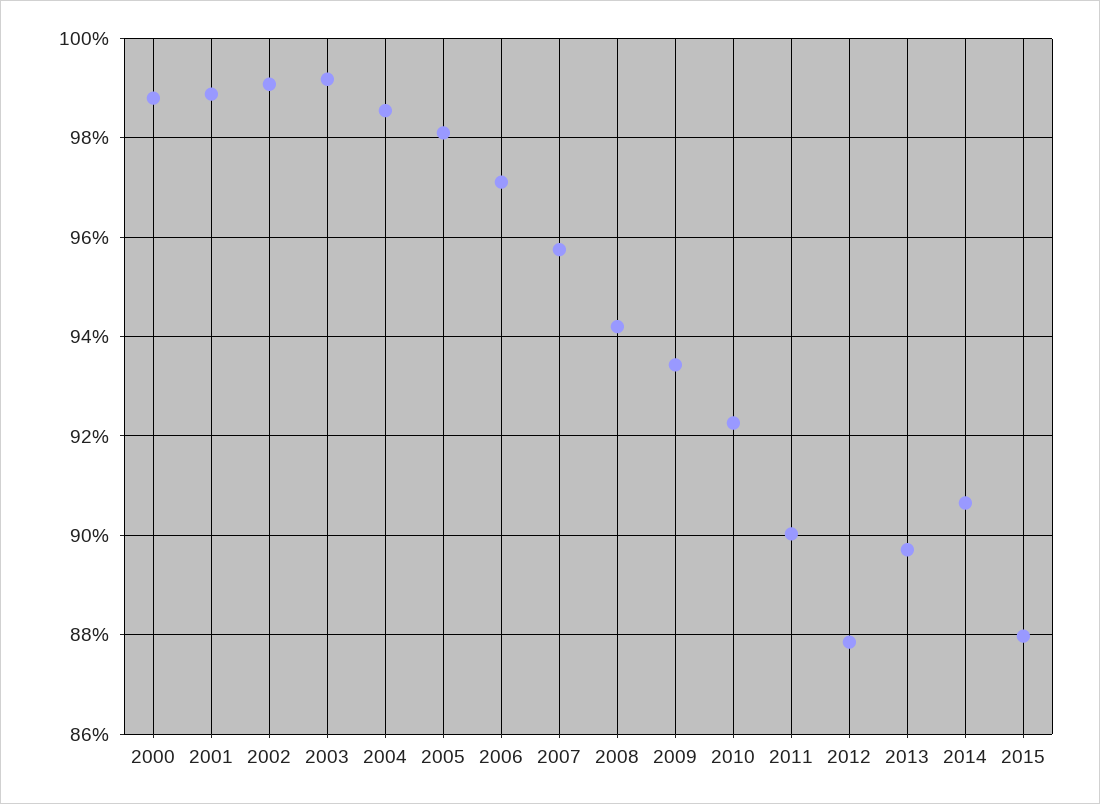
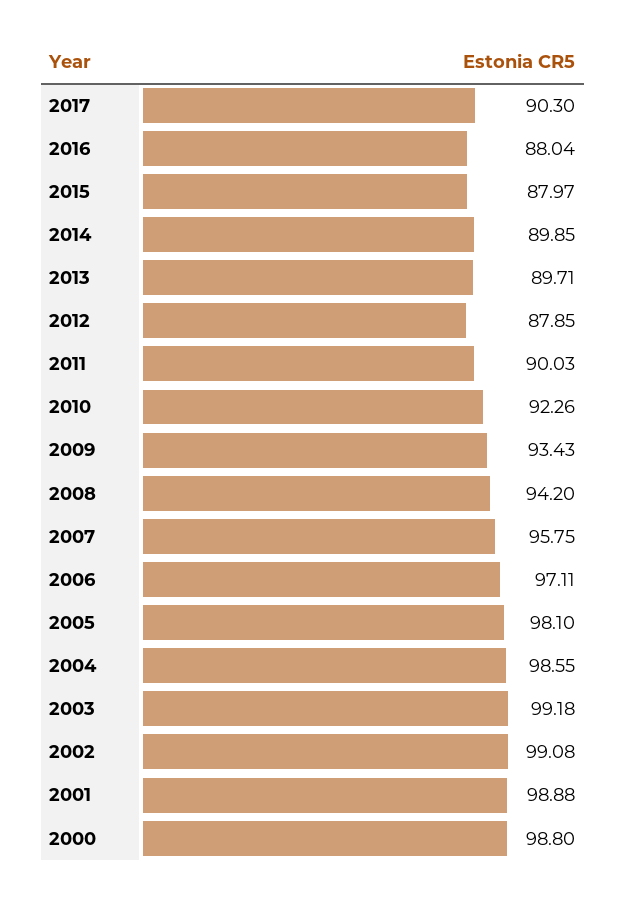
2014: 90.6 -> 89.85
2017: none -> 90.3
2016: none -> 88.04

